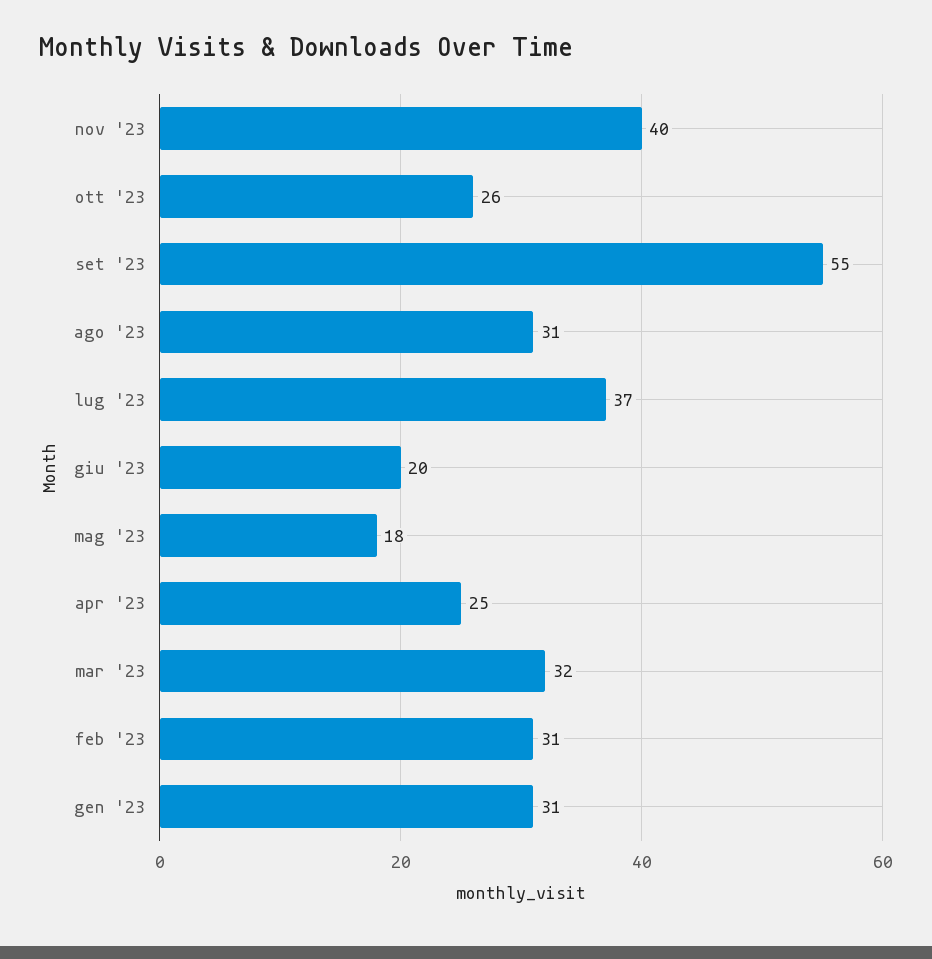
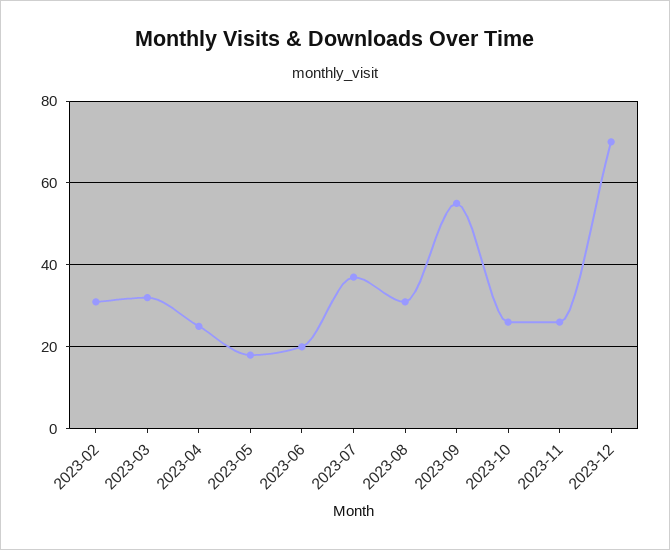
nov '23: 40 -> 25
gen '23: 31 -> none
2023-12: none -> 70

